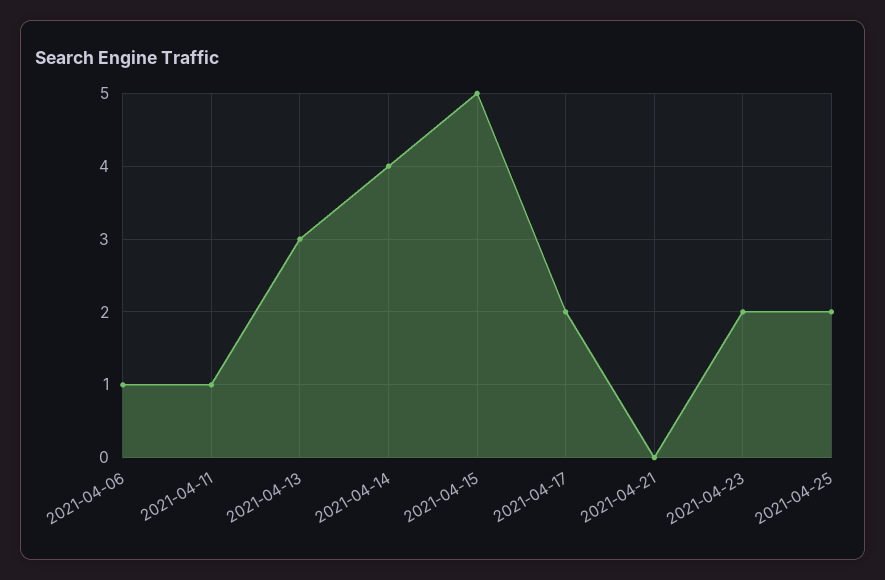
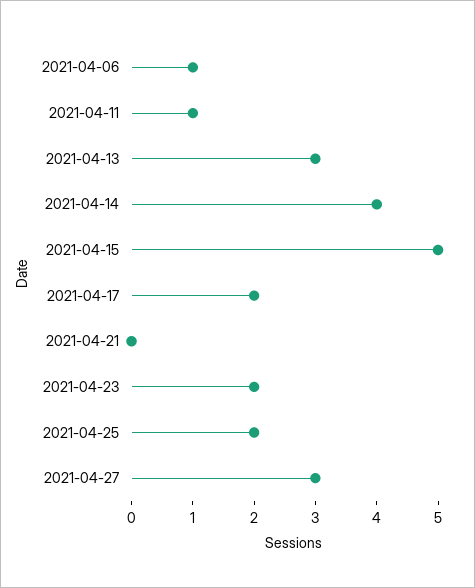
2021-04-27: none -> 3

